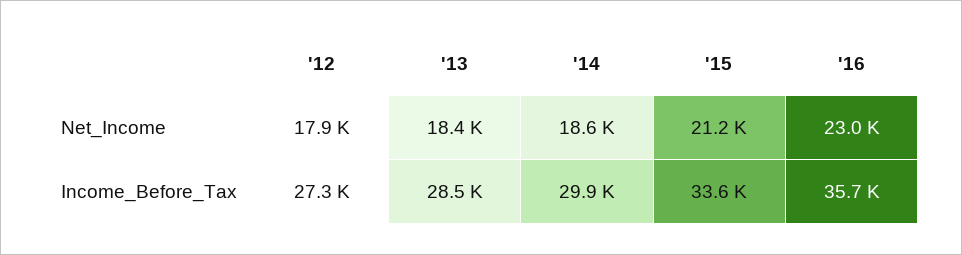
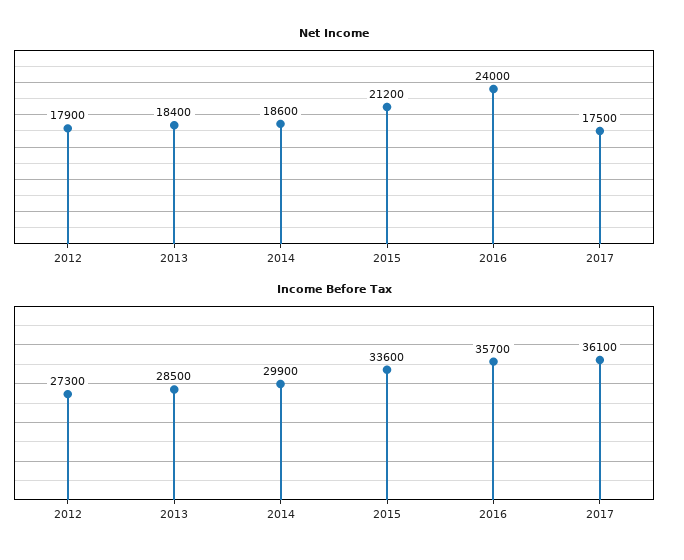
Net_Income, '16: 23000 -> 24000
Net_Income, 2017: none -> 17500
Income_Before_Tax, 2017: none -> 36100

